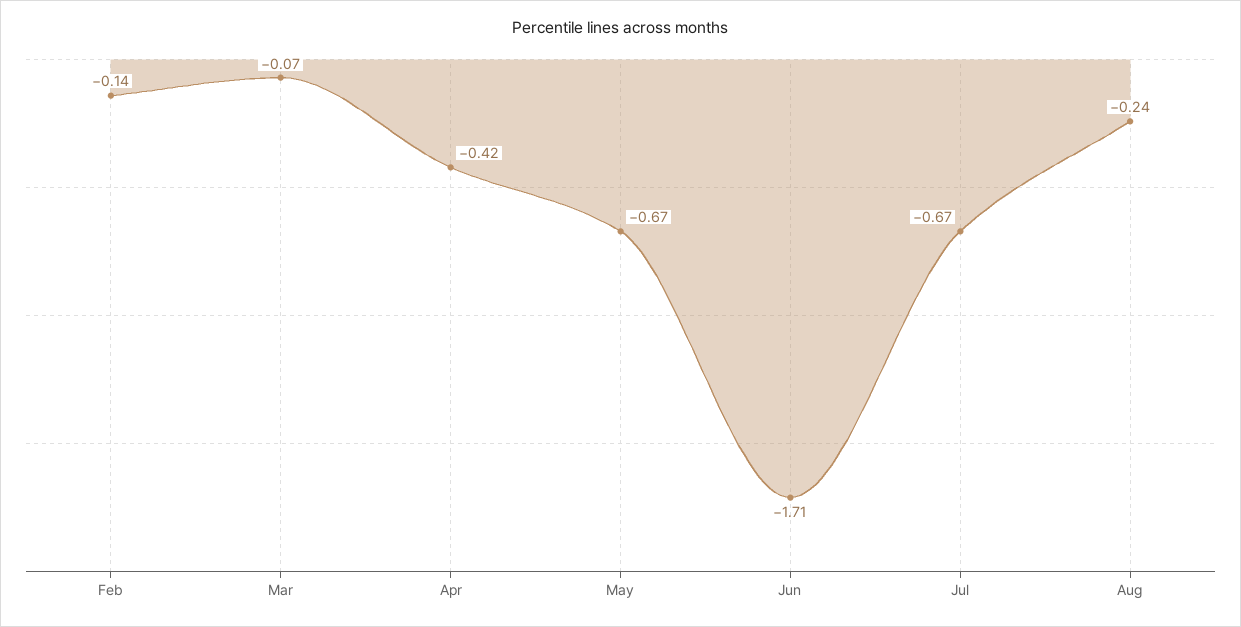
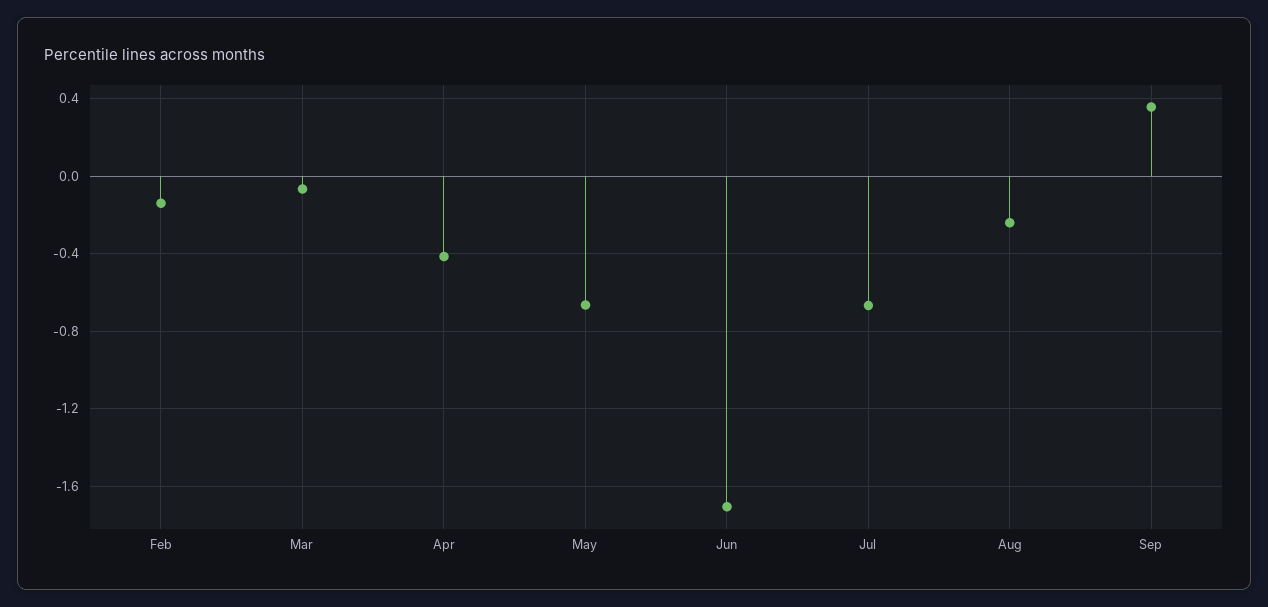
Sep: none -> 0.35

